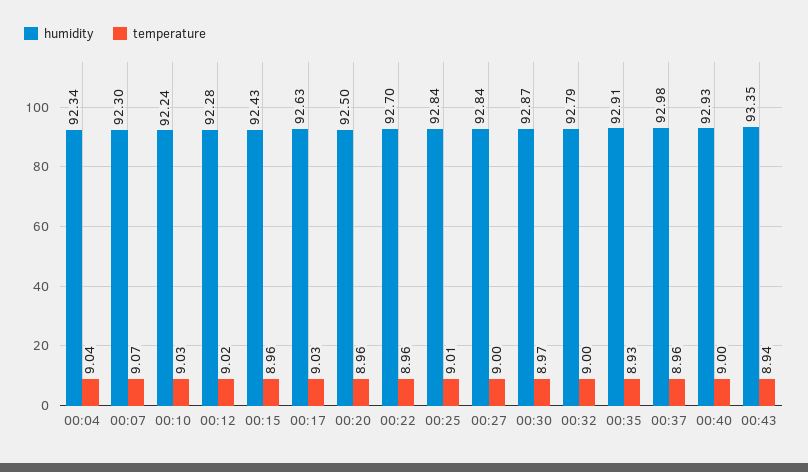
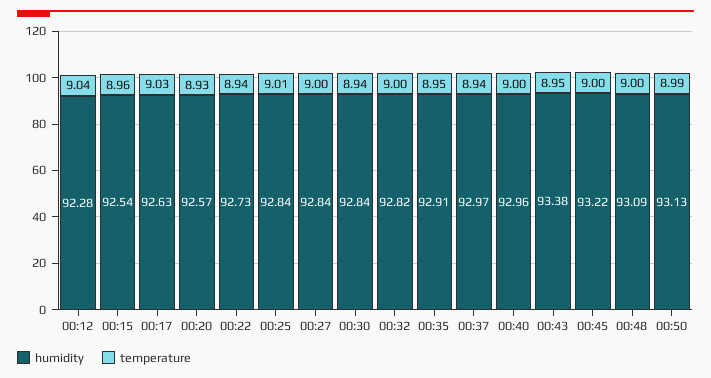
humidity, 00:04: 92.34 -> none
temperature, 00:04: 9.04 -> none
humidity, 00:07: 92.3 -> none
temperature, 00:07: 9.07 -> none
humidity, 00:10: 92.24 -> none
temperature, 00:10: 9.03 -> none
temperature, 00:12: 9.02 -> 9.04
humidity, 00:15: 92.43 -> 92.54
humidity, 00:20: 92.5 -> 92.57
temperature, 00:20: 8.96 -> 8.93
humidity, 00:22: 92.7 -> 92.73
temperature, 00:22: 8.96 -> 8.94
humidity, 00:30: 92.87 -> 92.84
temperature, 00:30: 8.97 -> 8.94
humidity, 00:32: 92.79 -> 92.82
temperature, 00:35: 8.93 -> 8.95
humidity, 00:37: 92.98 -> 92.97
temperature, 00:37: 8.96 -> 8.94
humidity, 00:40: 92.93 -> 92.96
humidity, 00:43: 93.35 -> 93.38
temperature, 00:43: 8.94 -> 8.95
humidity, 00:45: none -> 93.22
temperature, 00:45: none -> 9
humidity, 00:48: none -> 93.09
temperature, 00:48: none -> 9
humidity, 00:50: none -> 93.13
temperature, 00:50: none -> 8.99

